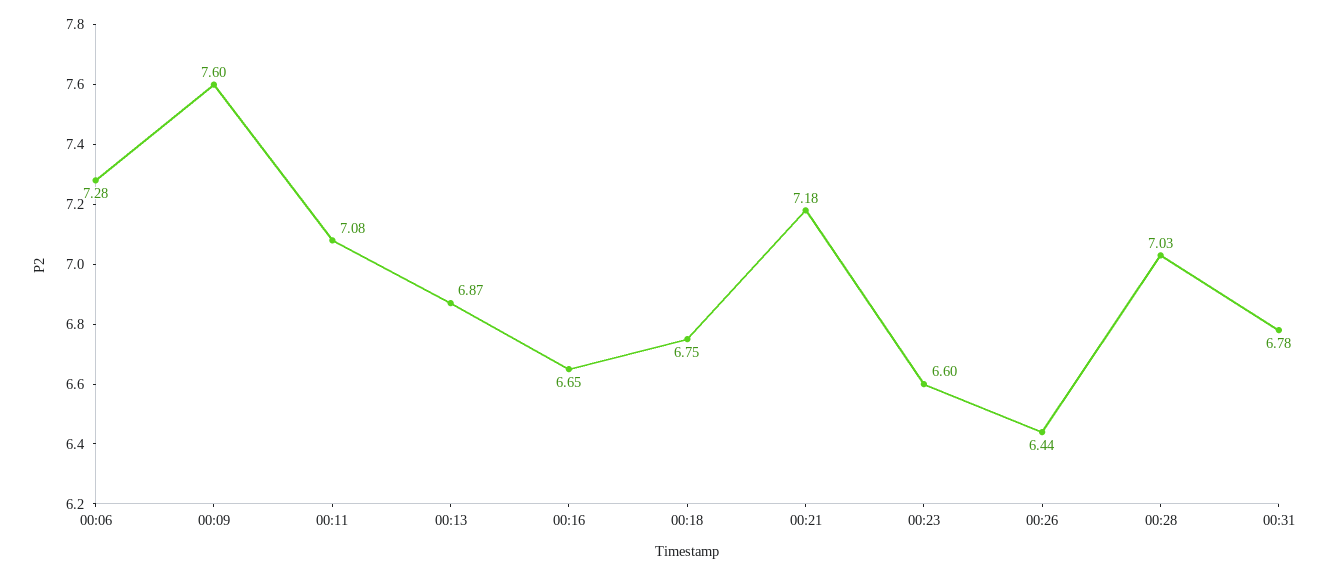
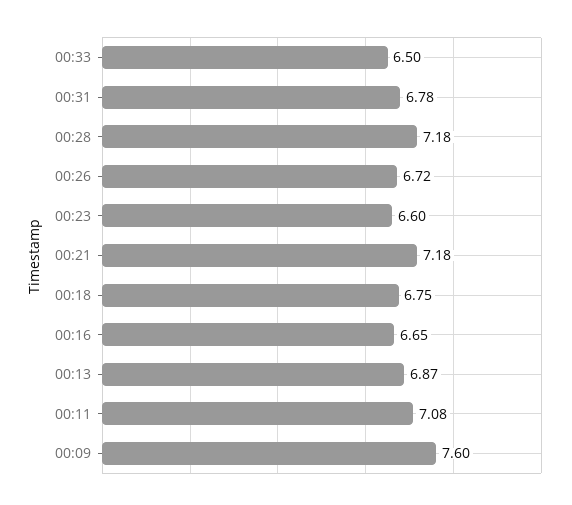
00:06: 7.28 -> none
00:26: 6.44 -> 6.72
00:28: 7.03 -> 7.18
00:33: none -> 6.5

